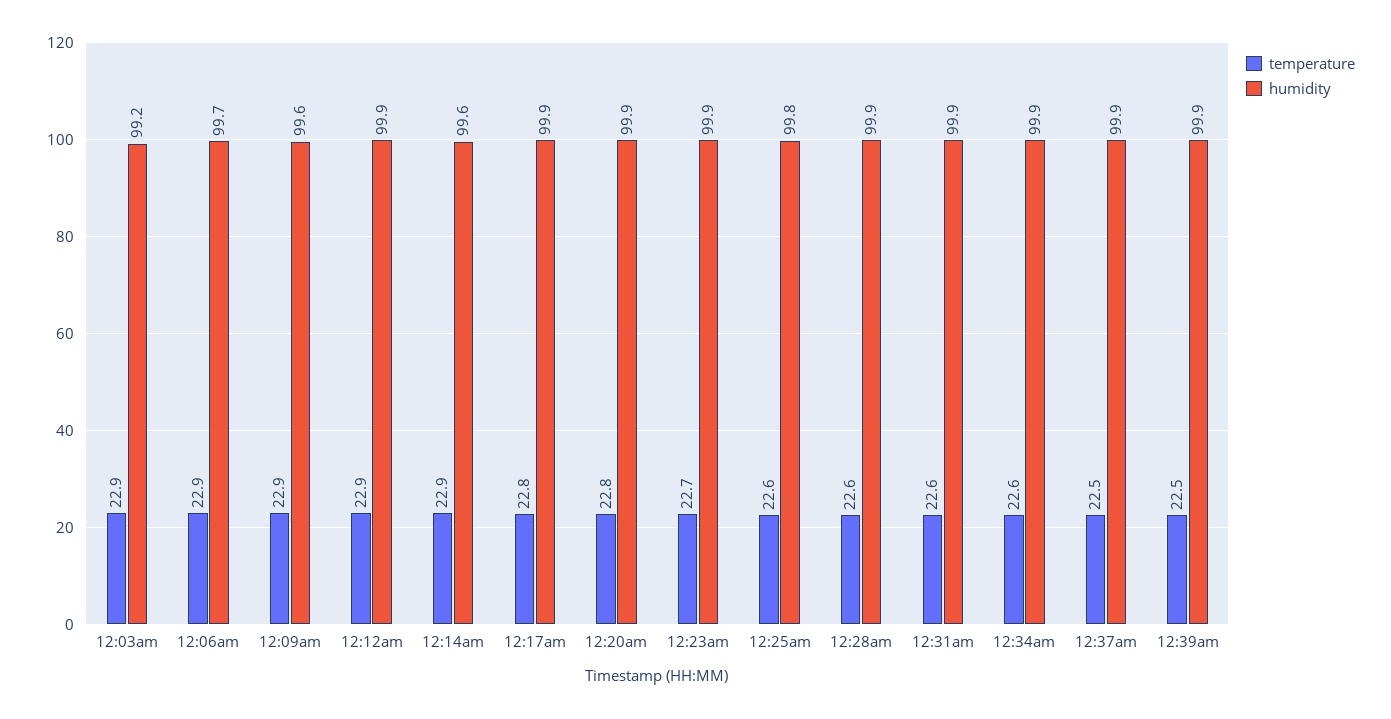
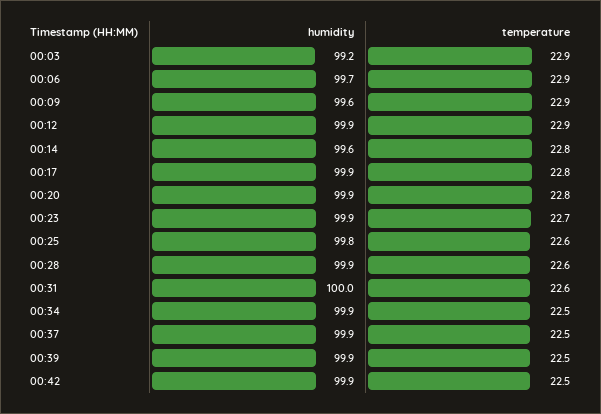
temperature, 12:14am: 22.9 -> 22.8
humidity, 12:31am: 99.9 -> 100
temperature, 12:34am: 22.6 -> 22.5
humidity, 00:42: none -> 99.9
temperature, 00:42: none -> 22.5

